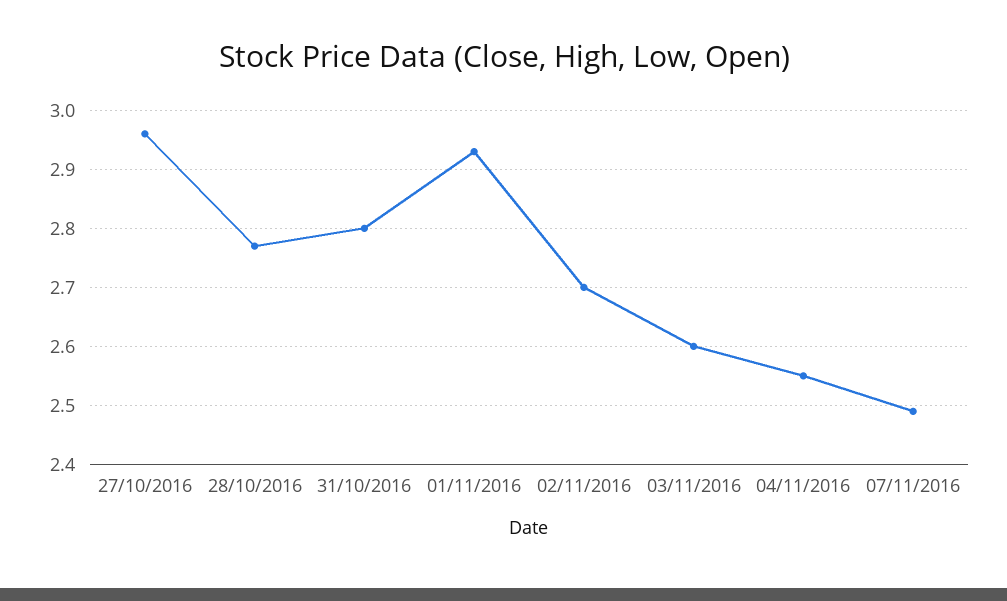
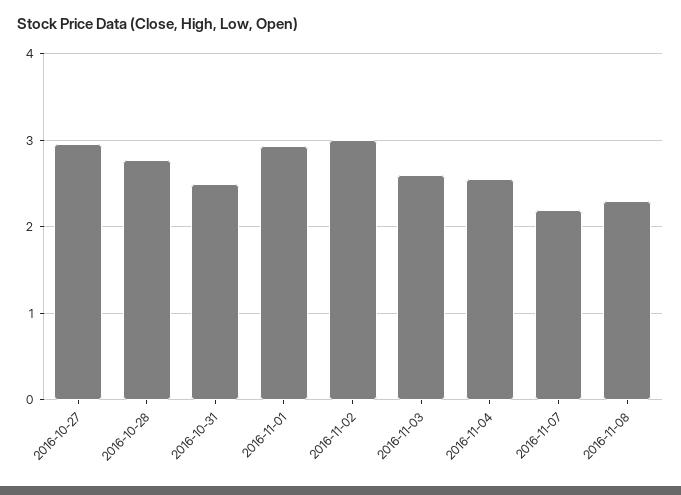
31/10/2016: 2.8 -> 2.5
02/11/2016: 2.7 -> 3
07/11/2016: 2.5 -> 2.2
2016-11-08: none -> 2.3

